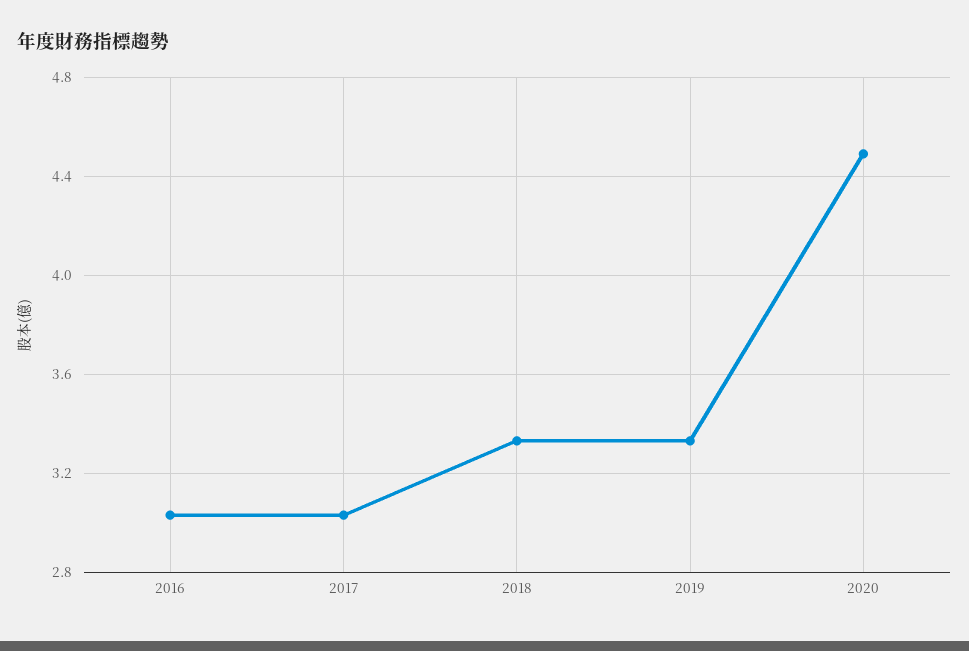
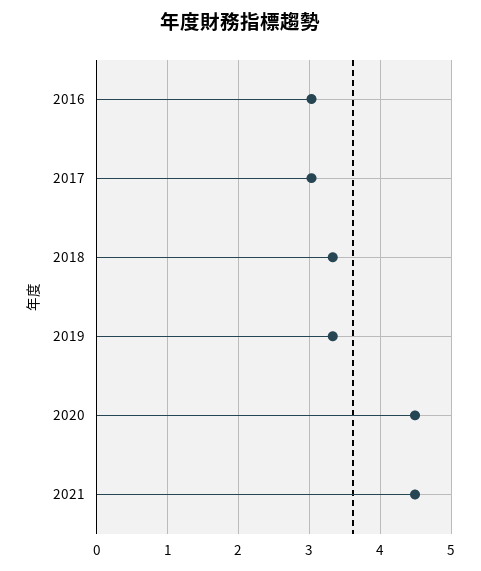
2021: none -> 4.5

